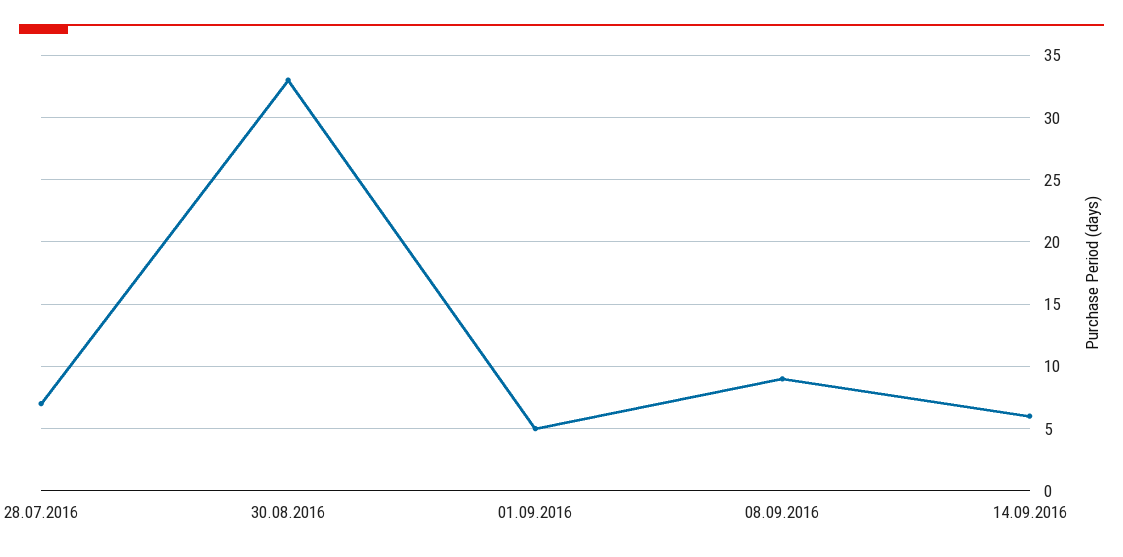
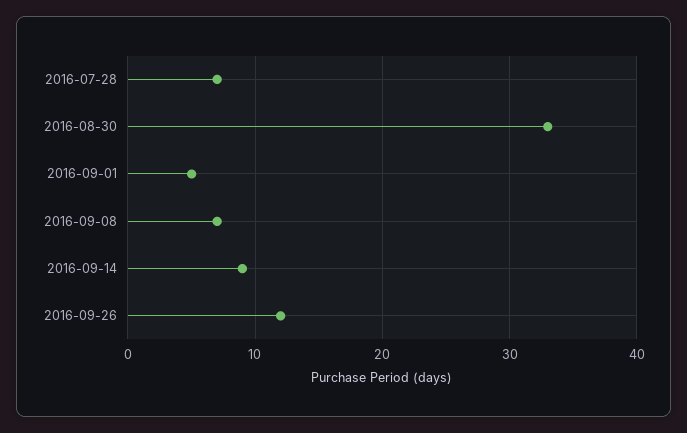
08.09.2016: 9 -> 7
14.09.2016: 6 -> 9
2016-09-26: none -> 12

